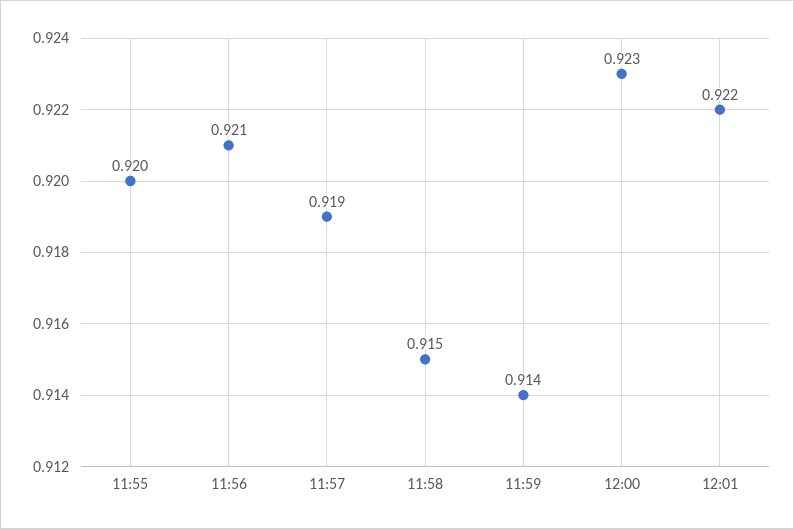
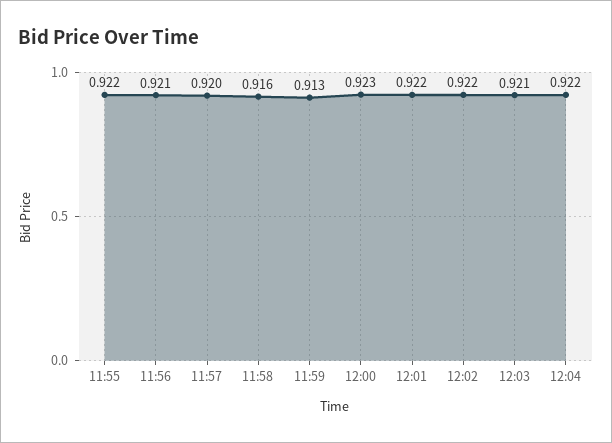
11:55: 0.92 -> 0.922
11:57: 0.919 -> 0.92
11:58: 0.915 -> 0.916
11:59: 0.914 -> 0.913
12:02: none -> 0.922
12:03: none -> 0.921
12:04: none -> 0.922

